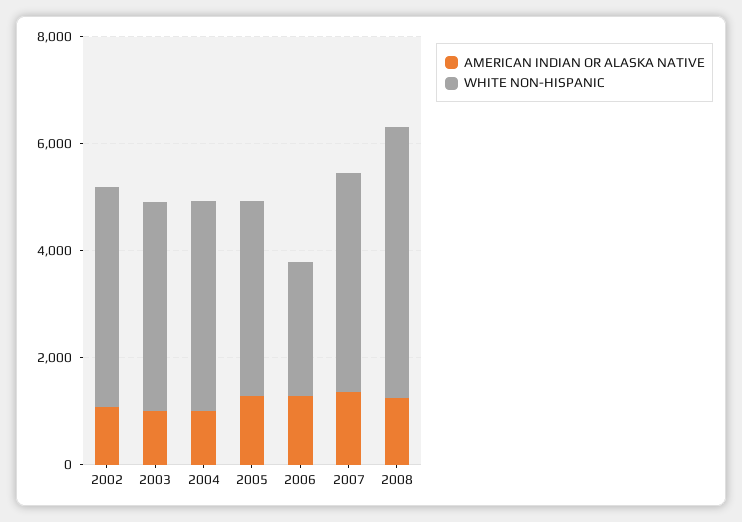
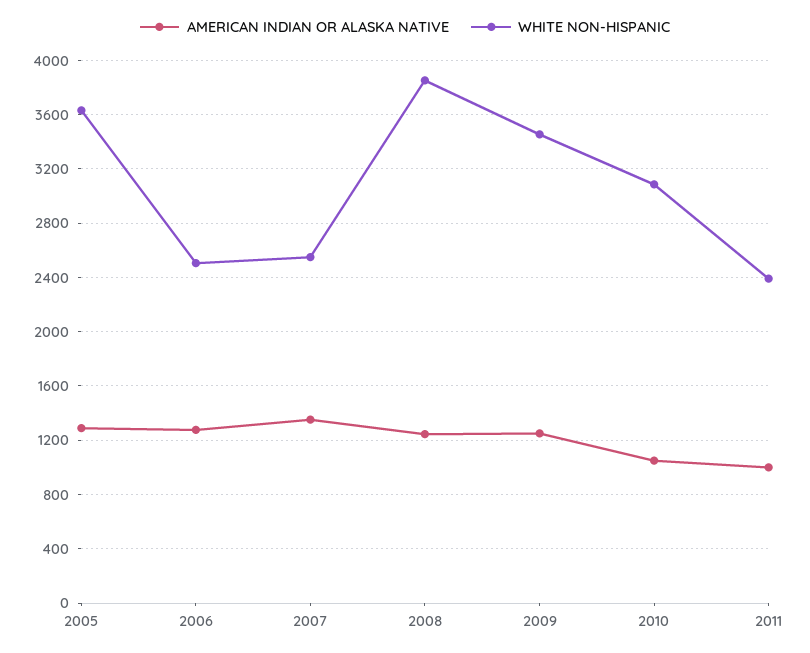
AMERICAN INDIAN OR ALASKA NATIVE, 2002: 1000 -> none
WHITE NON-HISPANIC, 2002: 4000 -> none
AMERICAN INDIAN OR ALASKA NATIVE, 2003: 1000 -> none
WHITE NON-HISPANIC, 2003: 4000 -> none
AMERICAN INDIAN OR ALASKA NATIVE, 2004: 1000 -> none
WHITE NON-HISPANIC, 2004: 4000 -> none
WHITE NON-HISPANIC, 2007: 4000 -> 2550
WHITE NON-HISPANIC, 2008: 5000 -> 3850
AMERICAN INDIAN OR ALASKA NATIVE, 2009: none -> 1250
WHITE NON-HISPANIC, 2009: none -> 3450
AMERICAN INDIAN OR ALASKA NATIVE, 2010: none -> 1050
WHITE NON-HISPANIC, 2010: none -> 3100
AMERICAN INDIAN OR ALASKA NATIVE, 2011: none -> 1000
WHITE NON-HISPANIC, 2011: none -> 2400

